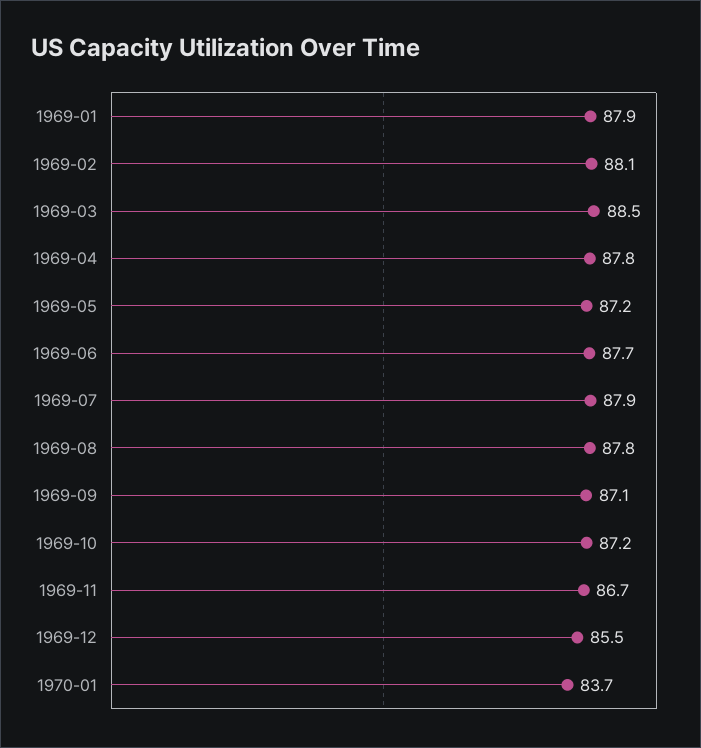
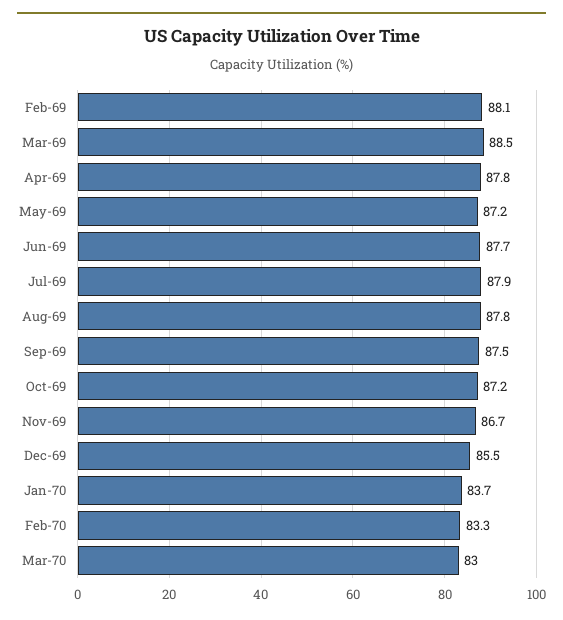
1969-01: 87.9 -> none
1969-09: 87.1 -> 87.5
Feb-70: none -> 83.3
Mar-70: none -> 83

